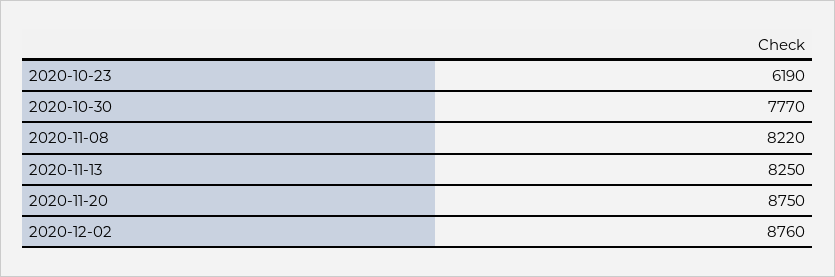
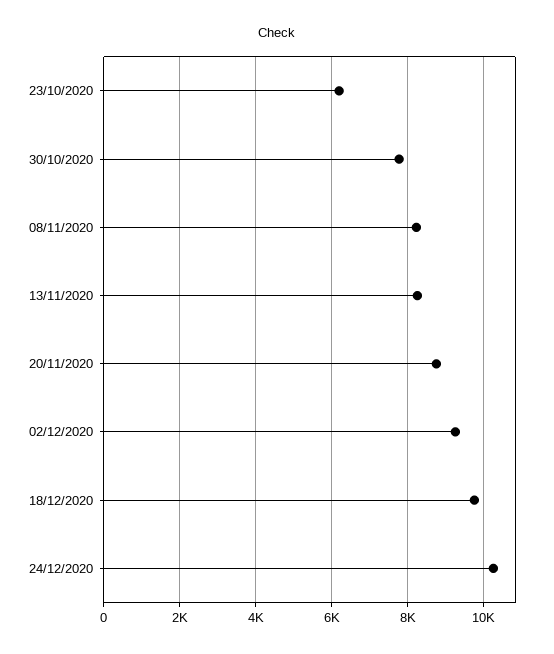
2020-12-02: 8760 -> 9200
18/12/2020: none -> 9800
24/12/2020: none -> 10200

